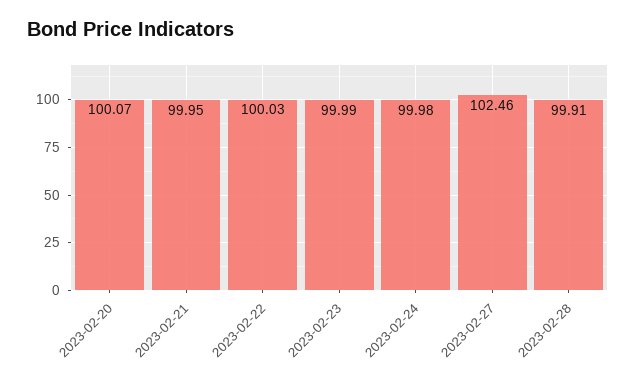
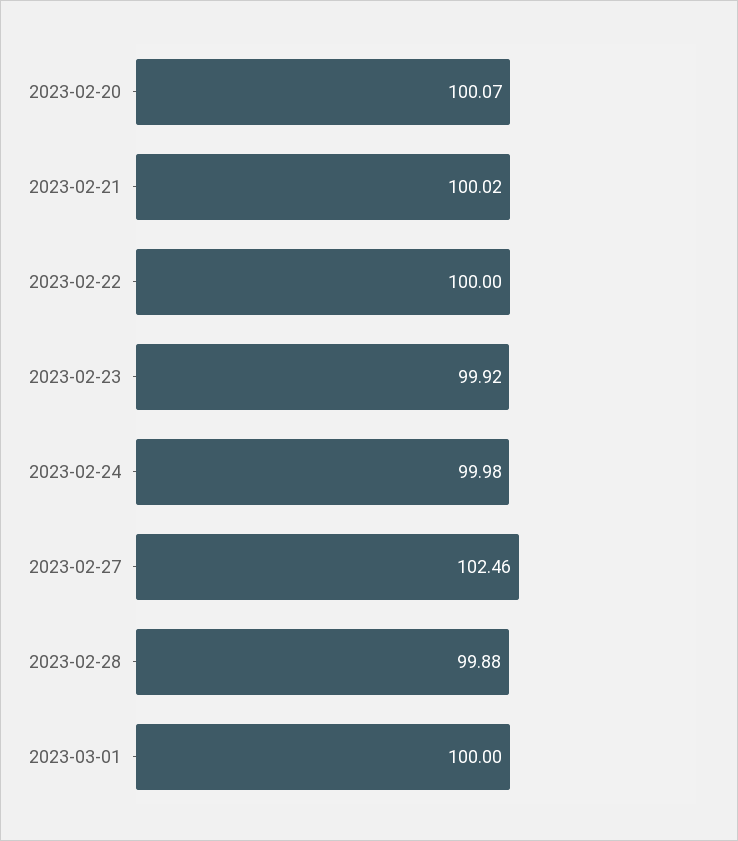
2023-02-21: 99.95 -> 100.02
2023-02-22: 100.03 -> 100
2023-02-23: 99.99 -> 99.92
2023-02-28: 99.91 -> 99.88
2023-03-01: none -> 100

